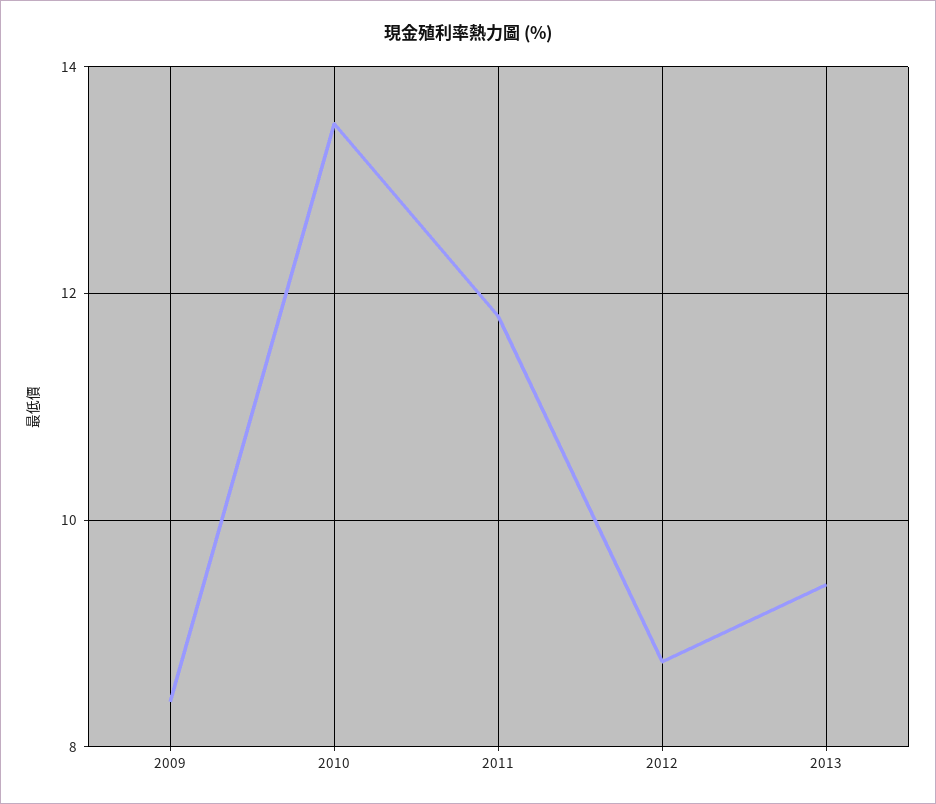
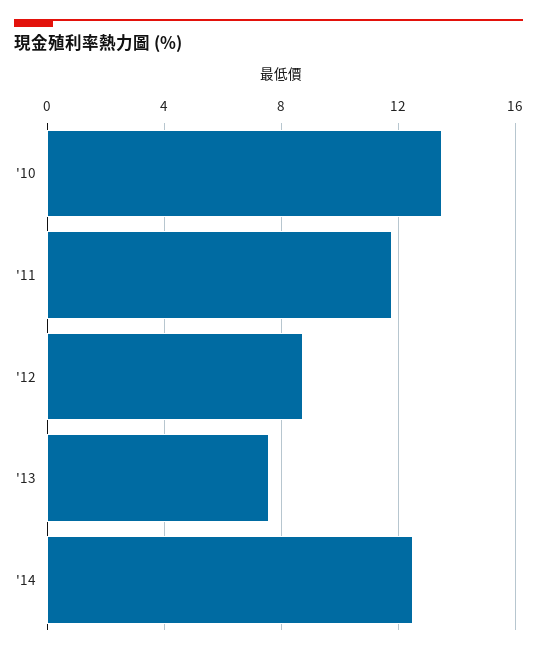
2009: 8.4 -> none
2013: 9.4 -> 7.5
'14: none -> 12.5

